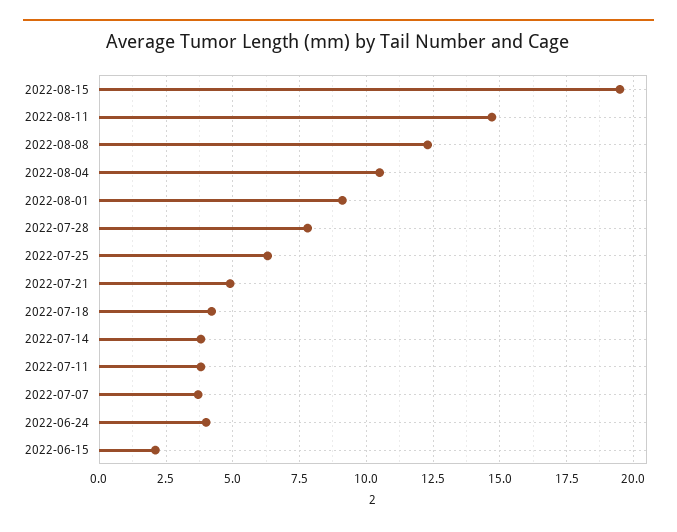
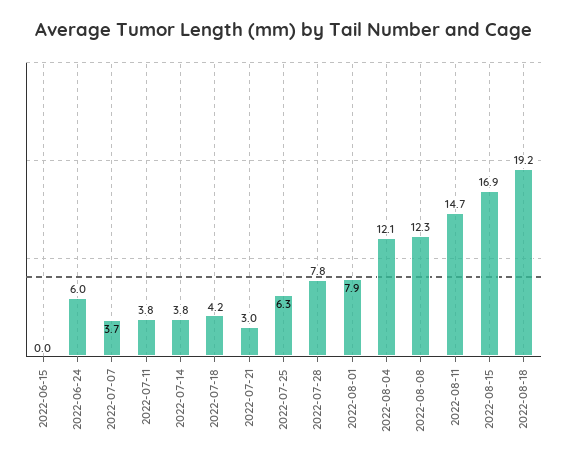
2022-08-15: 19.5 -> 16.9
2022-08-04: 10.5 -> 12.1
2022-08-01: 9 -> 7.9
2022-07-21: 5 -> 3
2022-06-24: 4 -> 6
2022-06-15: 2 -> 0
2022-08-18: none -> 19.2

